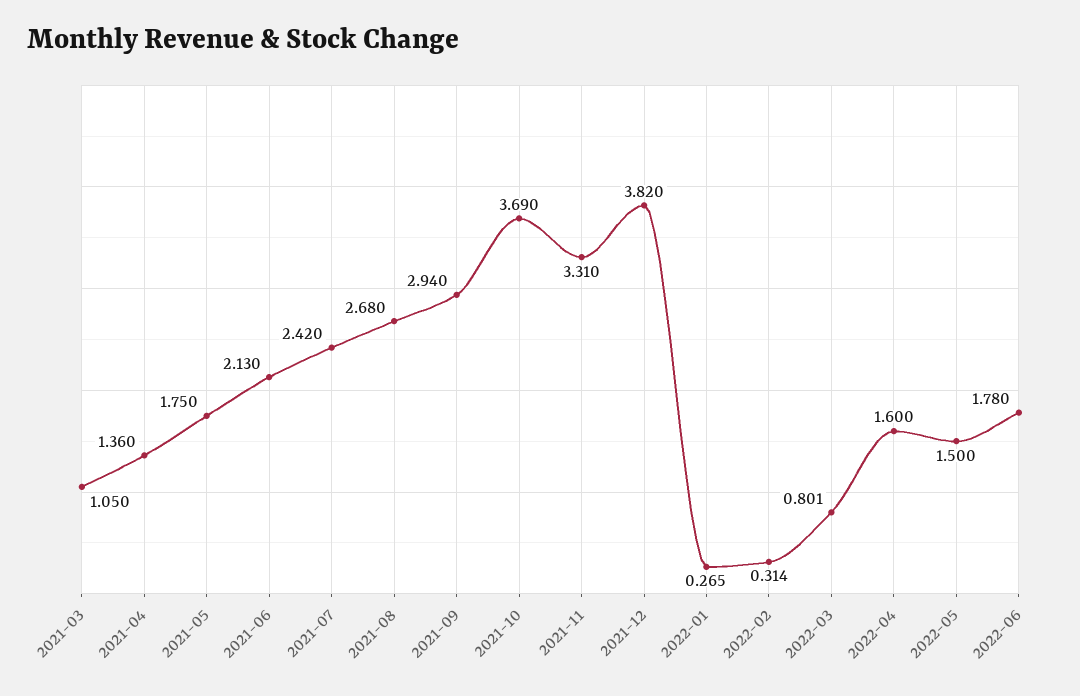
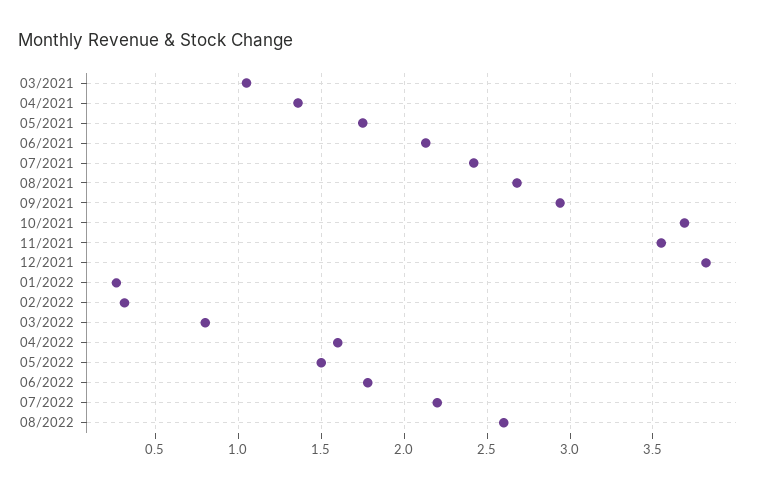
2021-11: 3.31 -> 3.55
07/2022: none -> 2.2
08/2022: none -> 2.6

